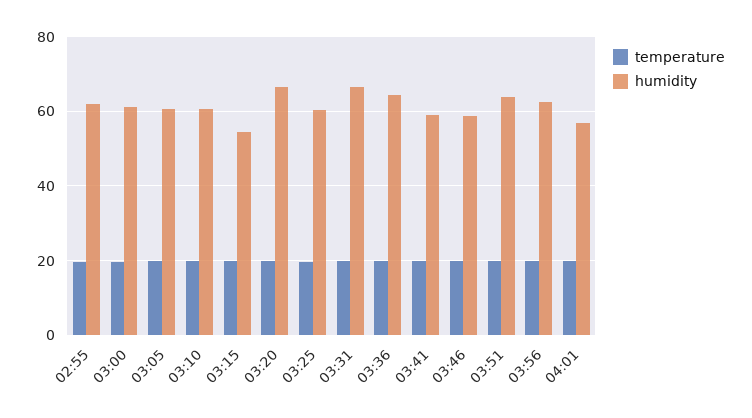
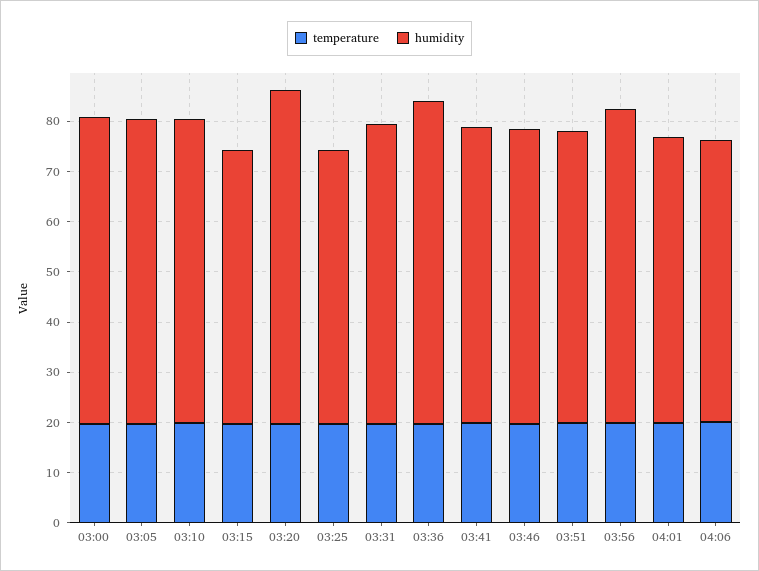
temperature, 02:55: 20 -> none
humidity, 02:55: 62 -> none
humidity, 03:25: 60 -> 54
humidity, 03:31: 66 -> 60
humidity, 03:51: 64 -> 58
temperature, 04:06: none -> 20
humidity, 04:06: none -> 56

